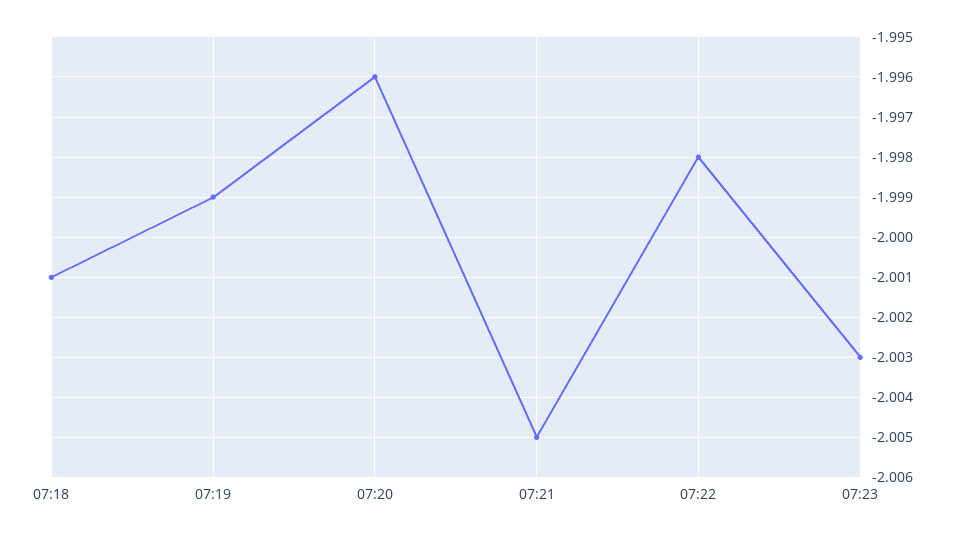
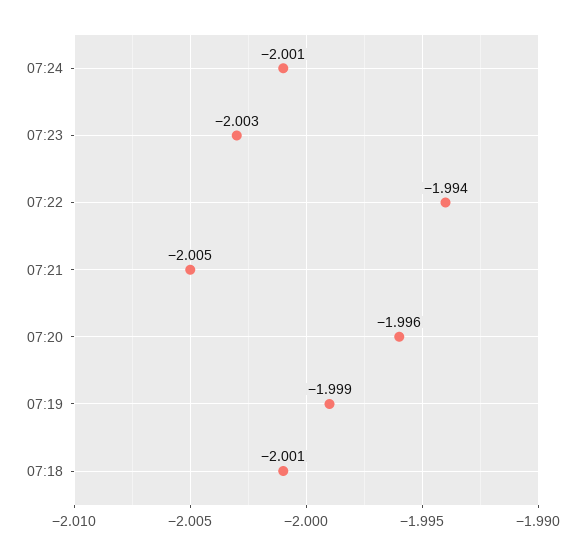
07:22: -1.998 -> -1.994
07:24: none -> -2.001

